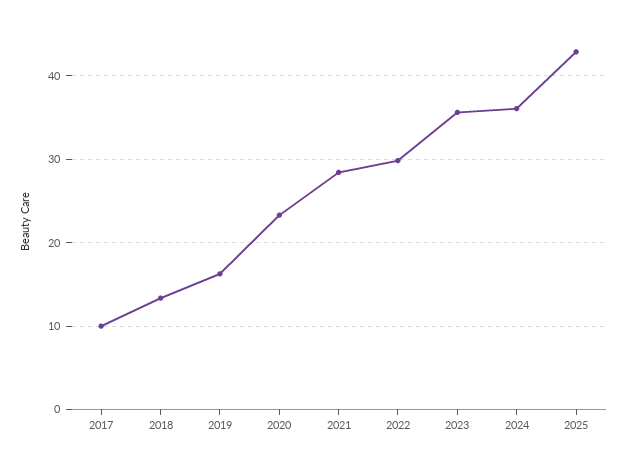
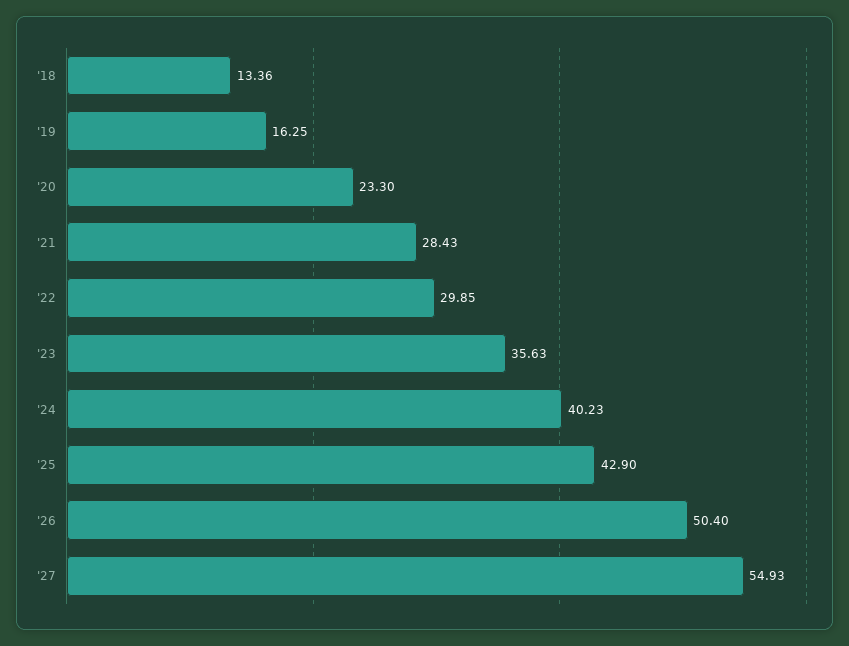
2017: 10 -> none
2024: 36 -> 40.23
'26: none -> 50.4
'27: none -> 54.93

